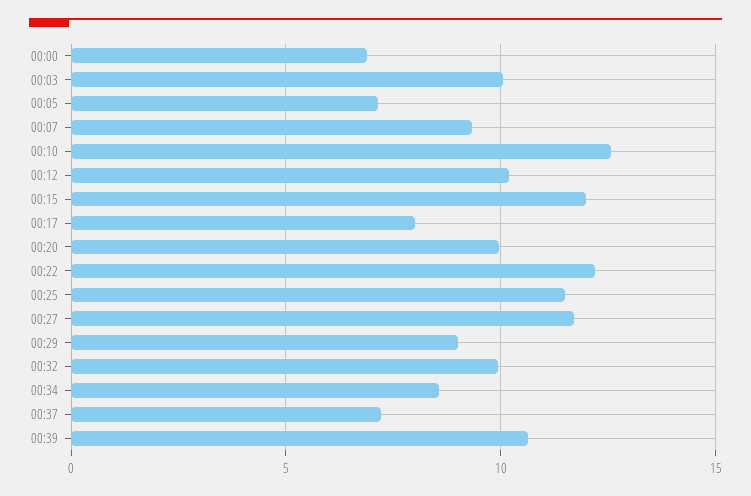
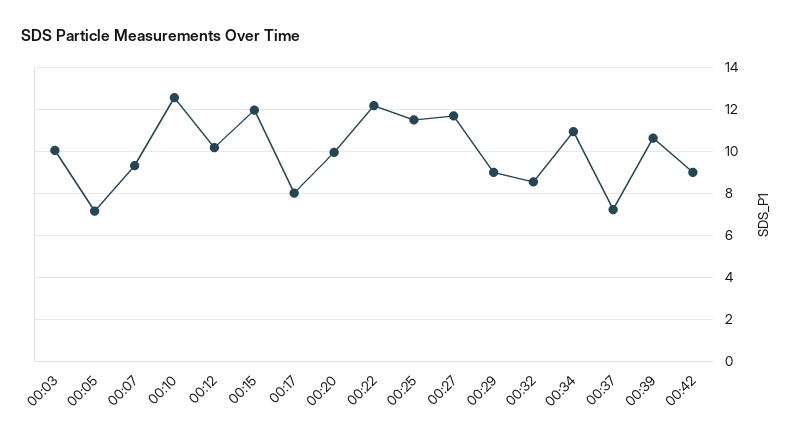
00:00: 7 -> none
00:32: 10 -> 8.5
00:34: 8.5 -> 11
00:42: none -> 9

